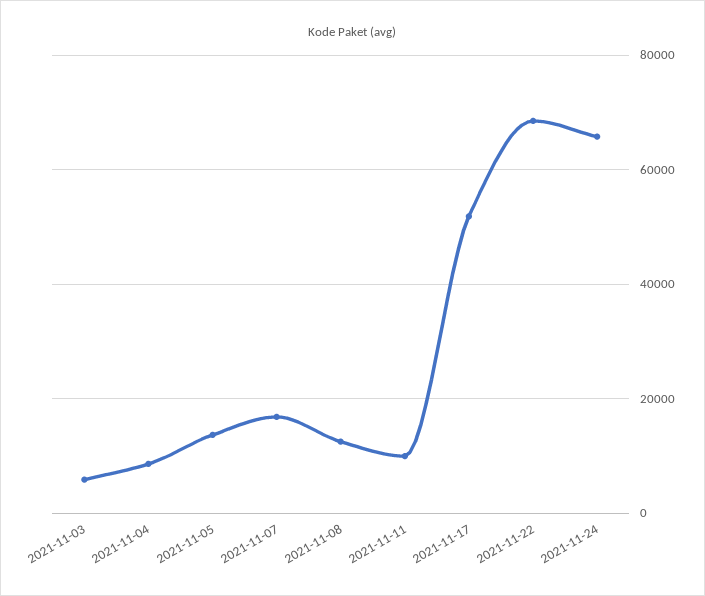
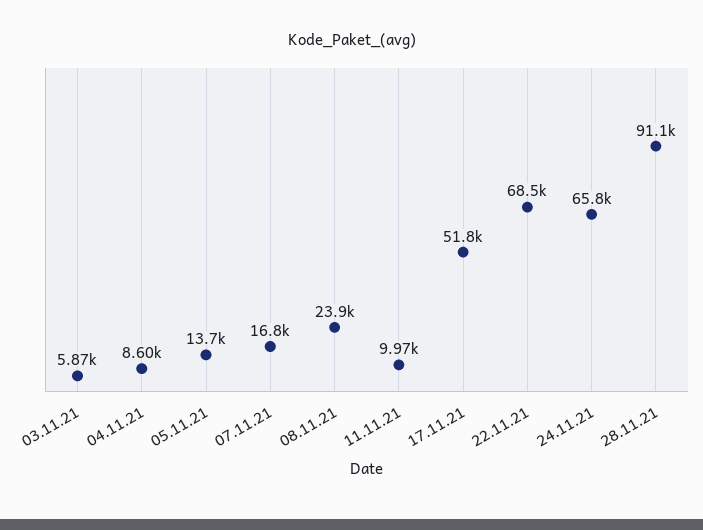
2021-11-08: 12000 -> 23900
28.11.21: none -> 91100

